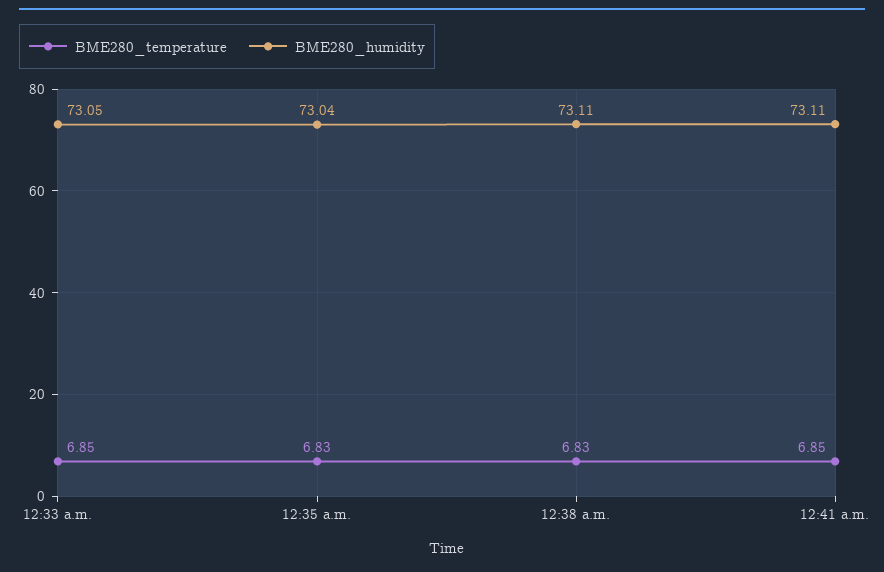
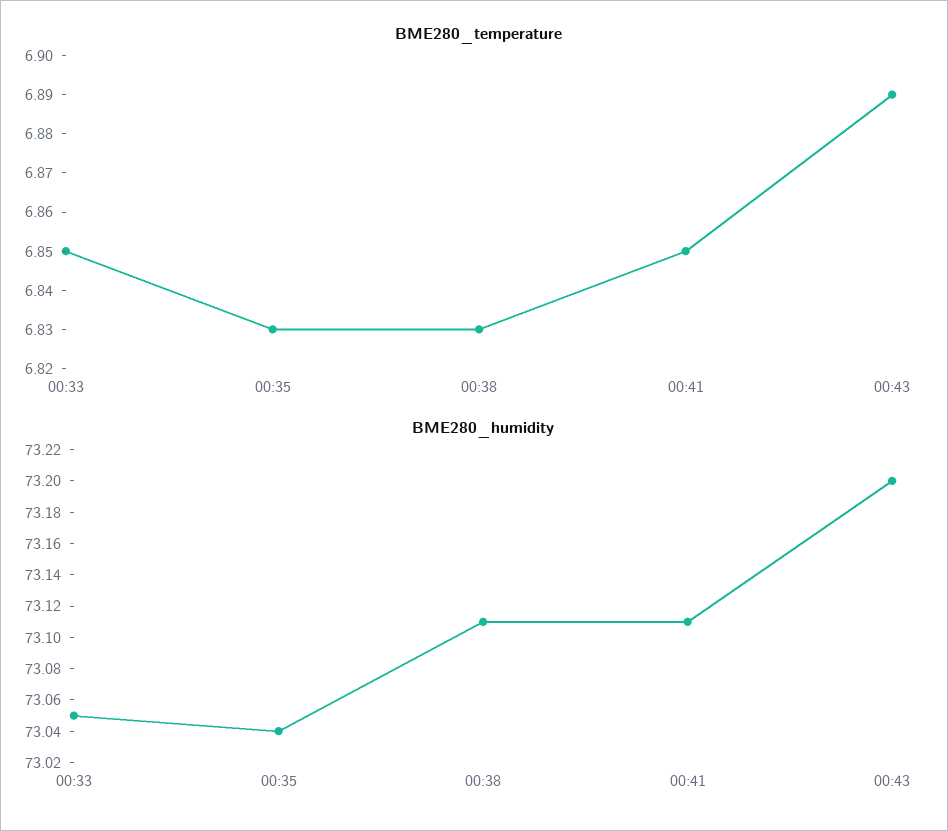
BME280_temperature, 00:43: none -> 6.89
BME280_humidity, 00:43: none -> 73.2

